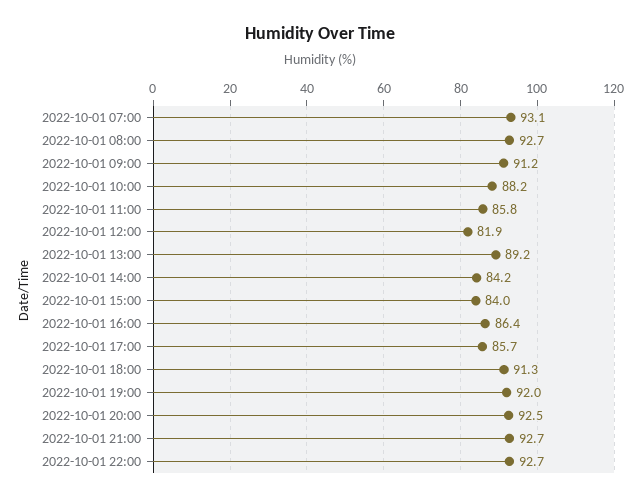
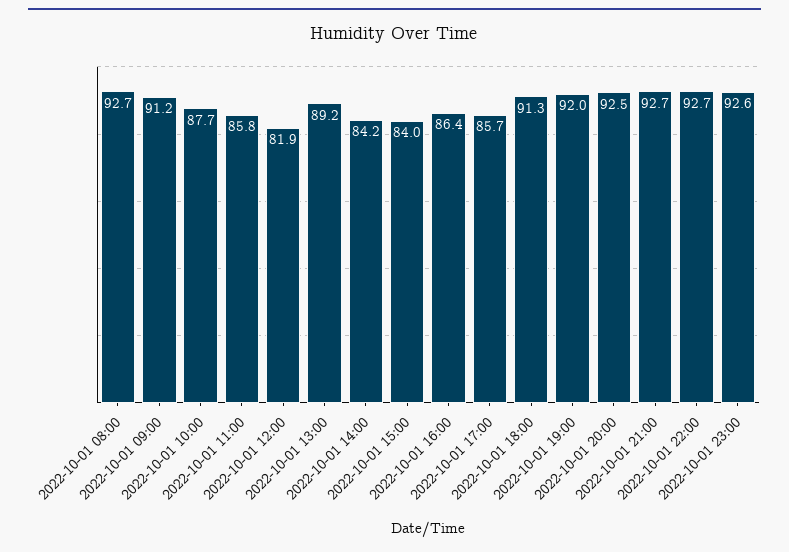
2022-10-01 07:00: 93.1 -> none
2022-10-01 10:00: 88.2 -> 87.7
2022-10-01 23:00: none -> 92.6

